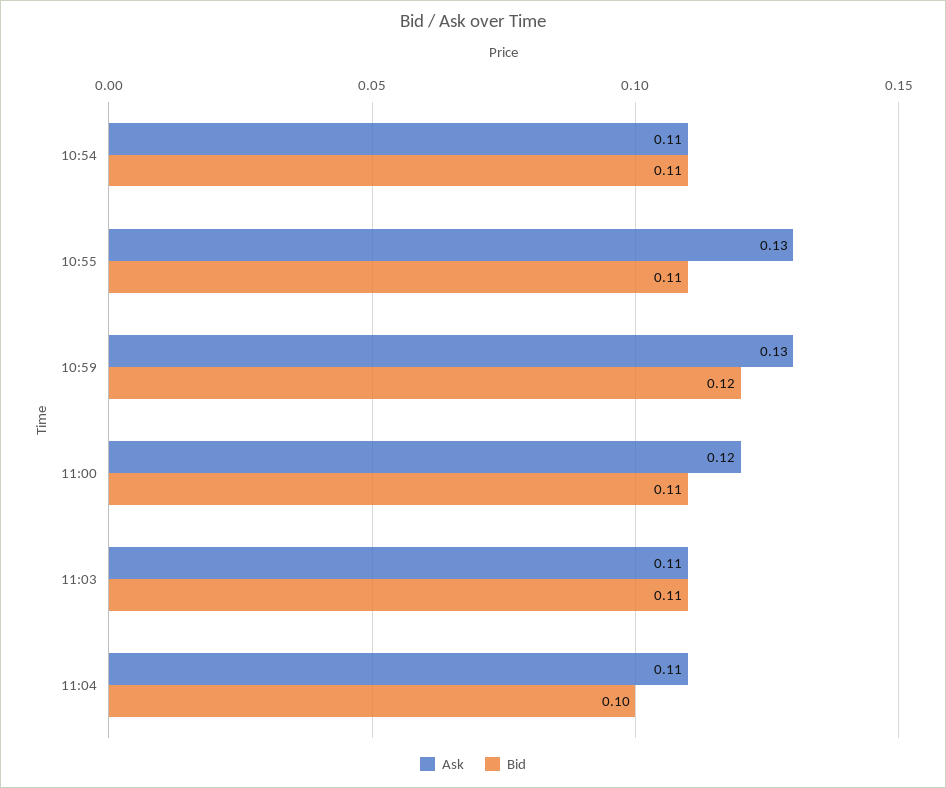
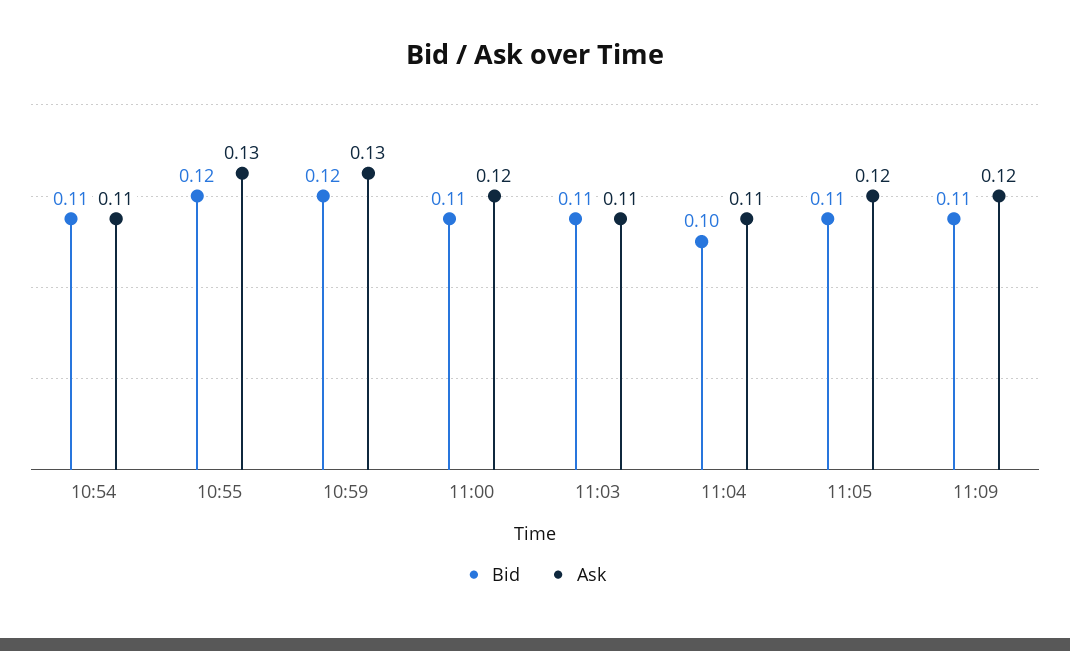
Bid, 10:55: 0.11 -> 0.12
Bid, 11:05: none -> 0.11
Ask, 11:05: none -> 0.12
Bid, 11:09: none -> 0.11
Ask, 11:09: none -> 0.12

